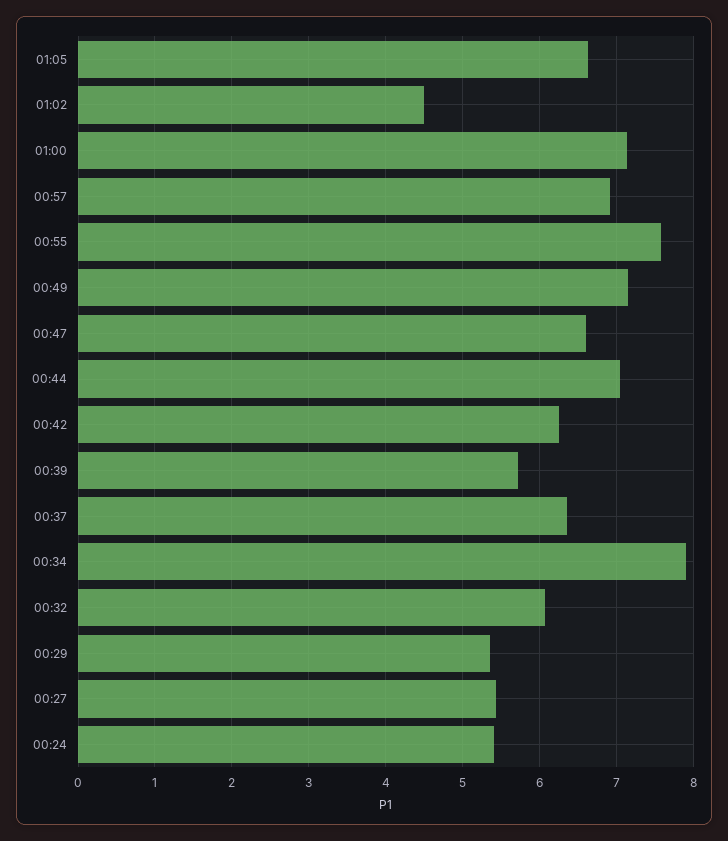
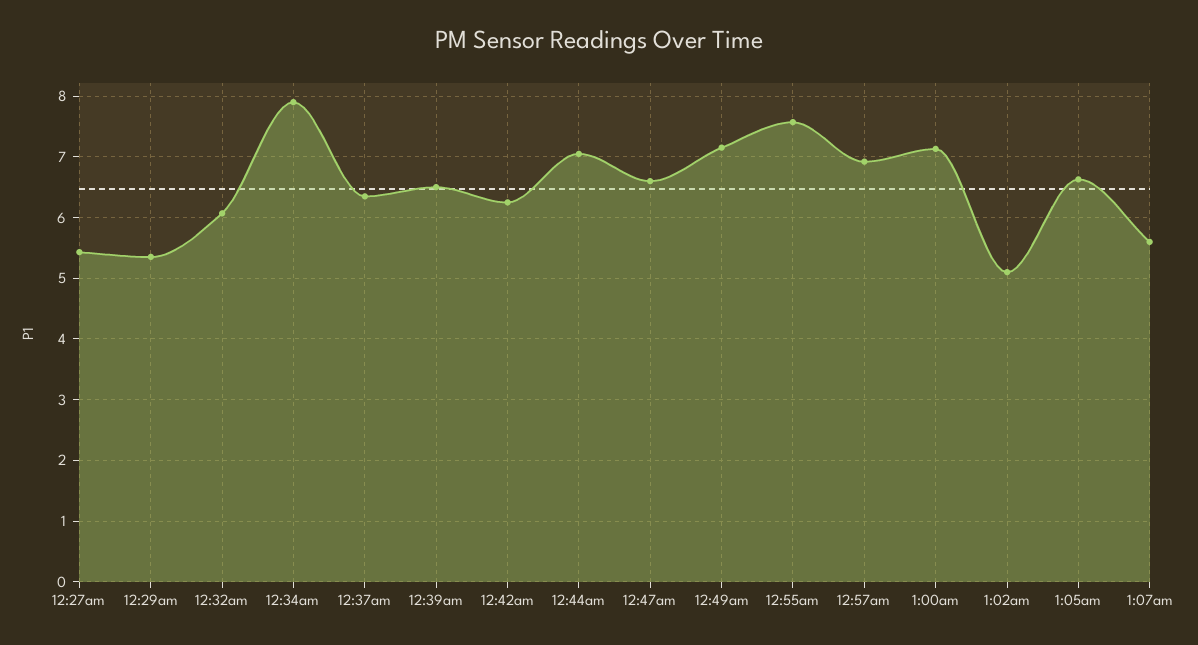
01:02: 4.5 -> 5.1
00:39: 5.7 -> 6.5
00:24: 5.4 -> none
1:07am: none -> 5.6

